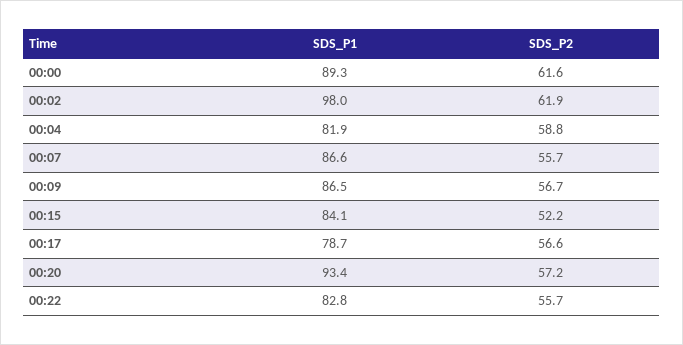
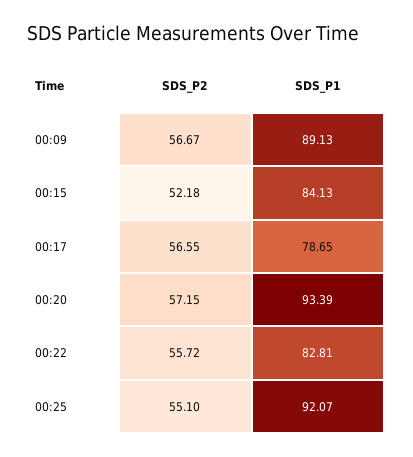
SDS_P1, 00:00: 89.3 -> none
SDS_P2, 00:00: 61.6 -> none
SDS_P1, 00:02: 98 -> none
SDS_P2, 00:02: 61.9 -> none
SDS_P1, 00:04: 81.9 -> none
SDS_P2, 00:04: 58.8 -> none
SDS_P1, 00:07: 86.6 -> none
SDS_P2, 00:07: 55.7 -> none
SDS_P1, 00:09: 86.5 -> 89.13
SDS_P2, 00:25: none -> 55.1
SDS_P1, 00:25: none -> 92.07

